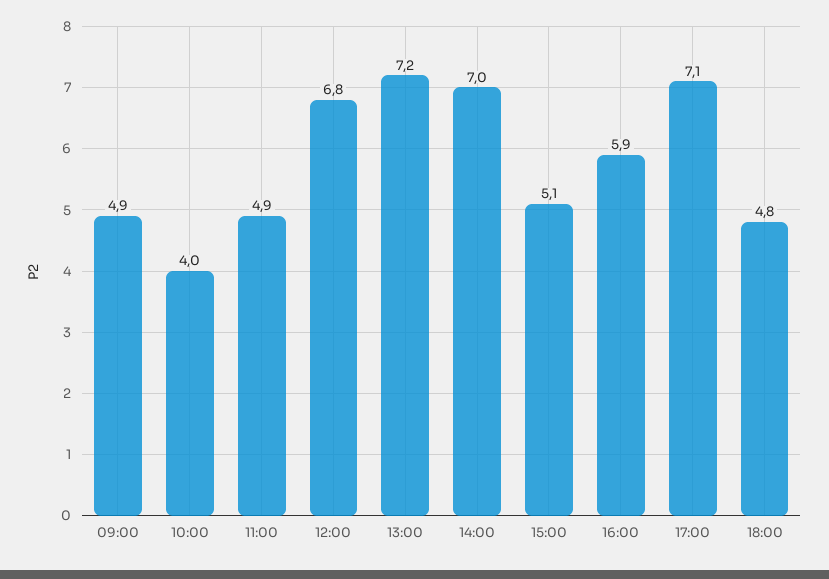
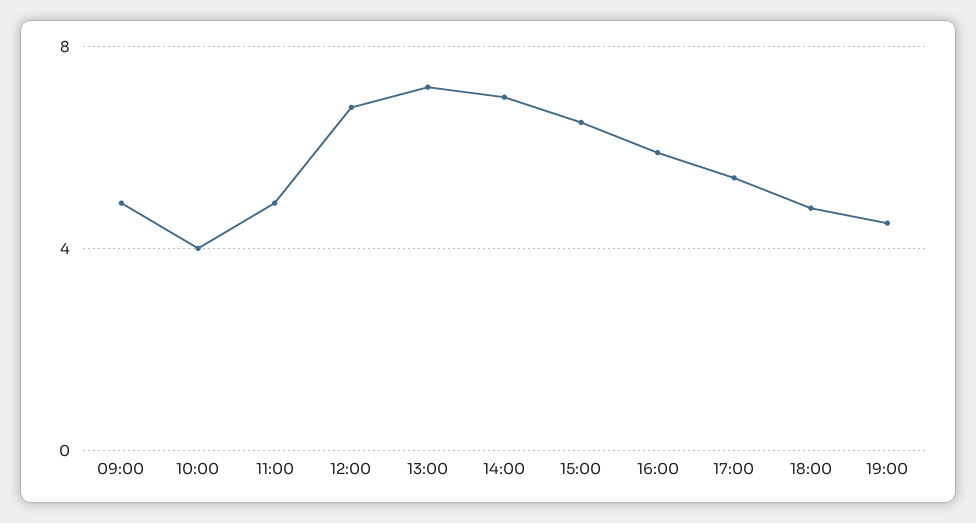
15:00: 5.1 -> 6.5
17:00: 7.1 -> 5.5
19:00: none -> 4.5

